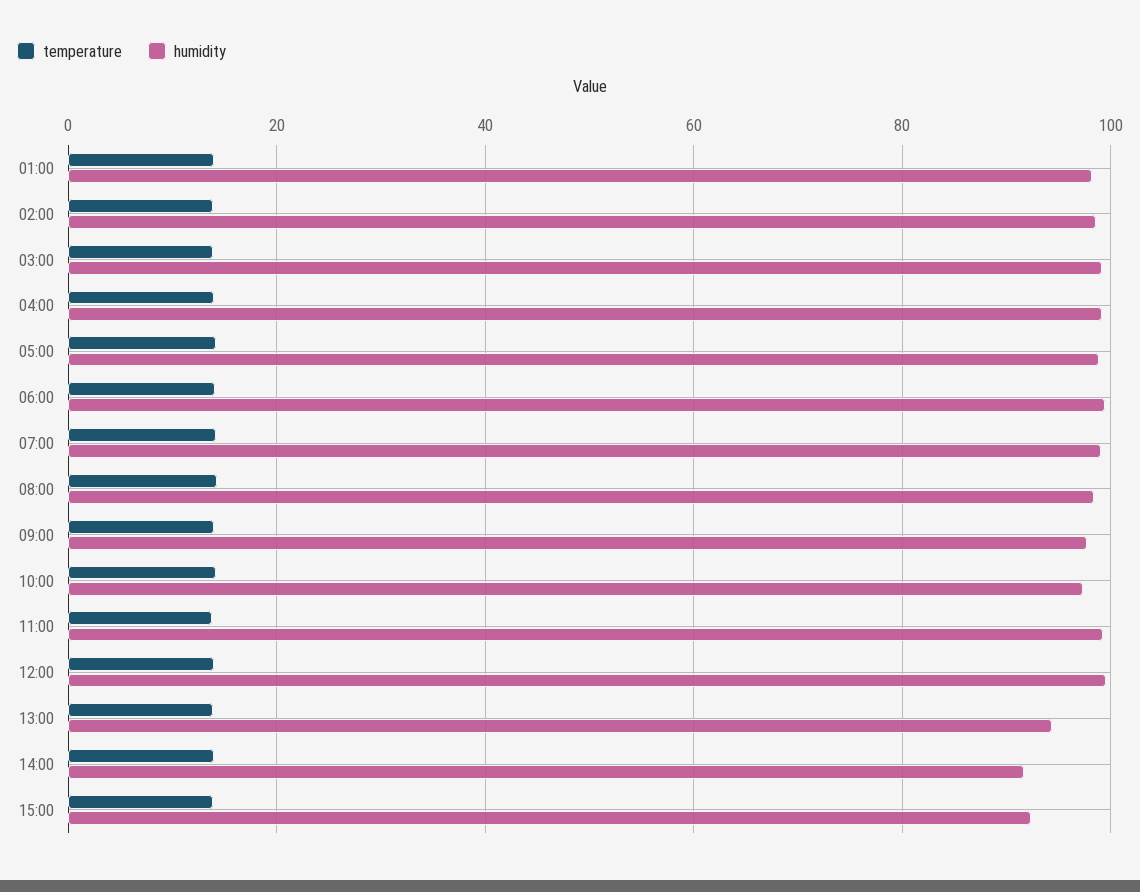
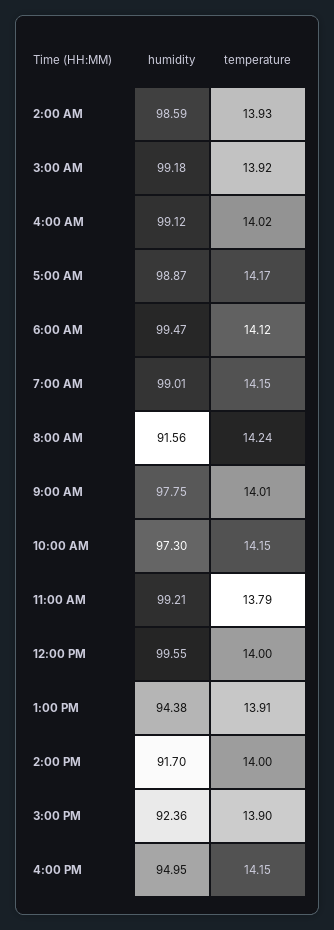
temperature, 01:00: 14 -> none
humidity, 01:00: 98 -> none
humidity, 08:00: 98 -> 91.56
humidity, 4:00 PM: none -> 94.95
temperature, 4:00 PM: none -> 14.15

